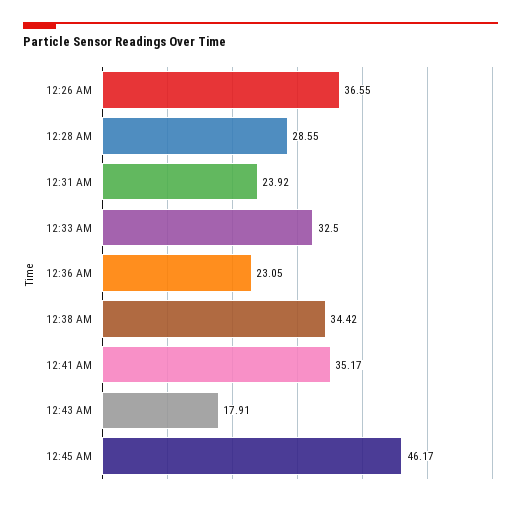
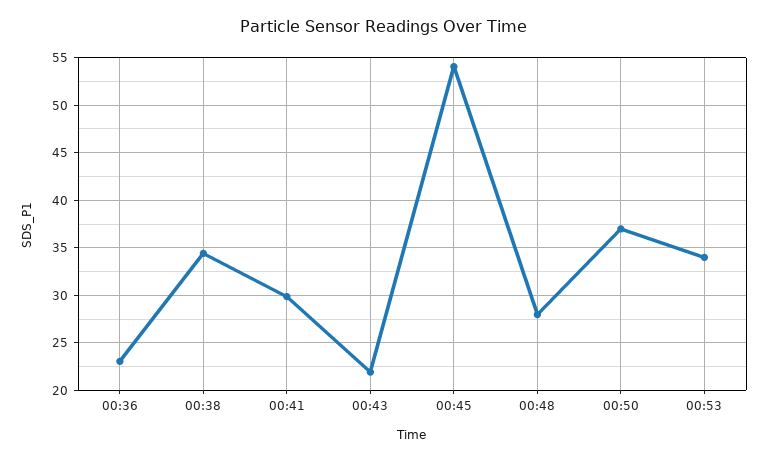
12:26 AM: 36.55 -> none
12:28 AM: 28.55 -> none
12:31 AM: 23.92 -> none
12:33 AM: 32.5 -> none
12:41 AM: 35.17 -> 30
12:43 AM: 17.91 -> 22
12:45 AM: 46.17 -> 54
00:48: none -> 28
00:50: none -> 37
00:53: none -> 34

